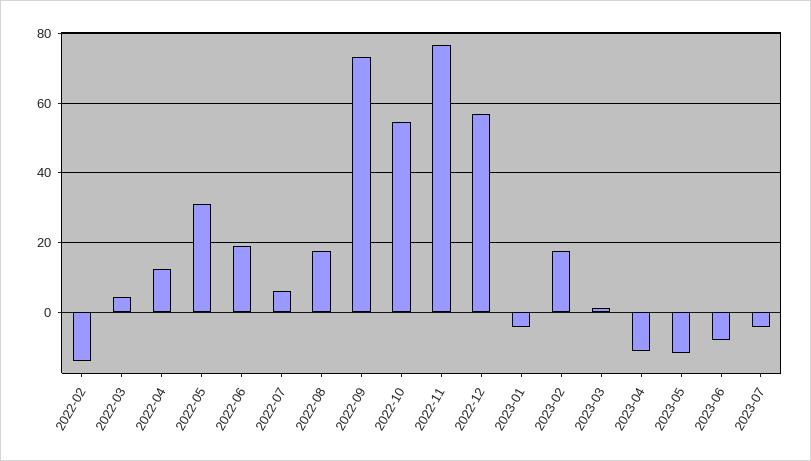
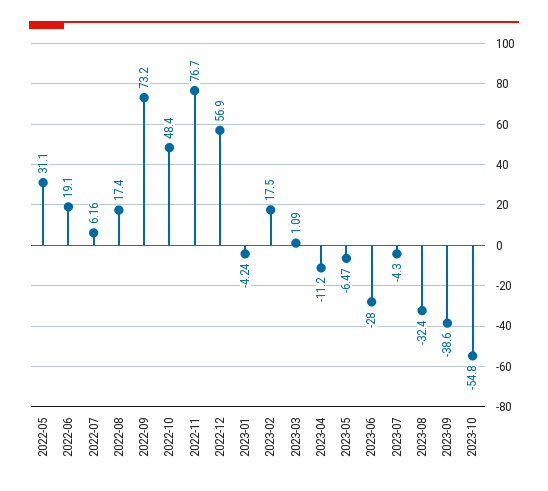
2022-02: -14 -> none
2022-03: 4 -> none
2022-04: 12 -> none
2022-10: 54 -> 48.4
2023-05: -12 -> -6.47
2023-06: -8 -> -28
2023-08: none -> -32.4
2023-09: none -> -38.6
2023-10: none -> -54.8

